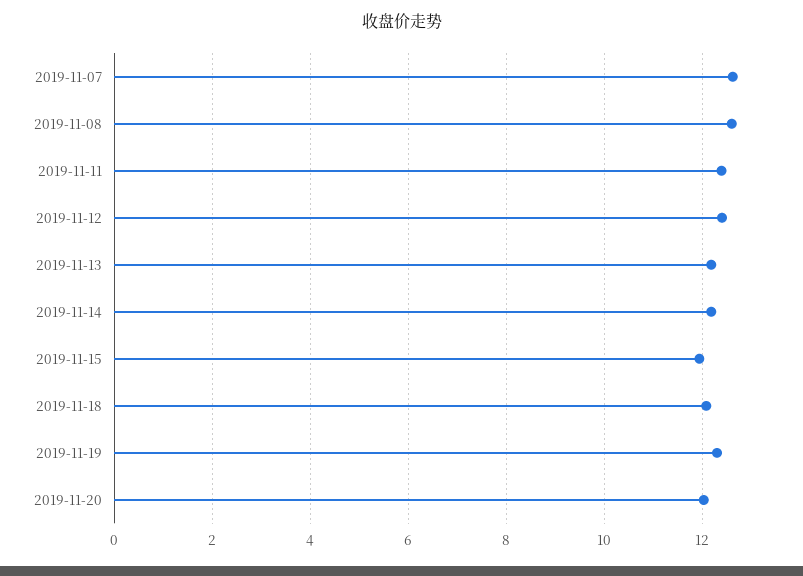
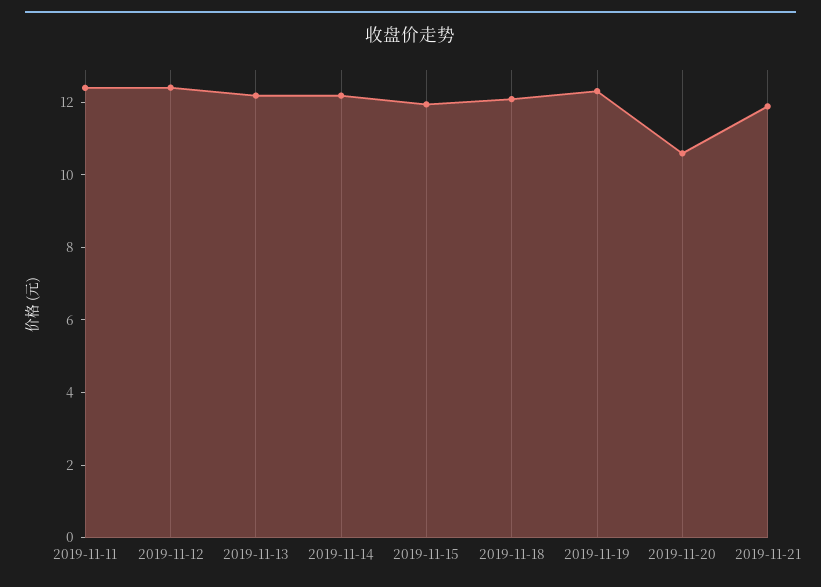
2019-11-07: 12.6 -> none
2019-11-08: 12.6 -> none
2019-11-20: 12 -> 10.5
2019-11-21: none -> 12

